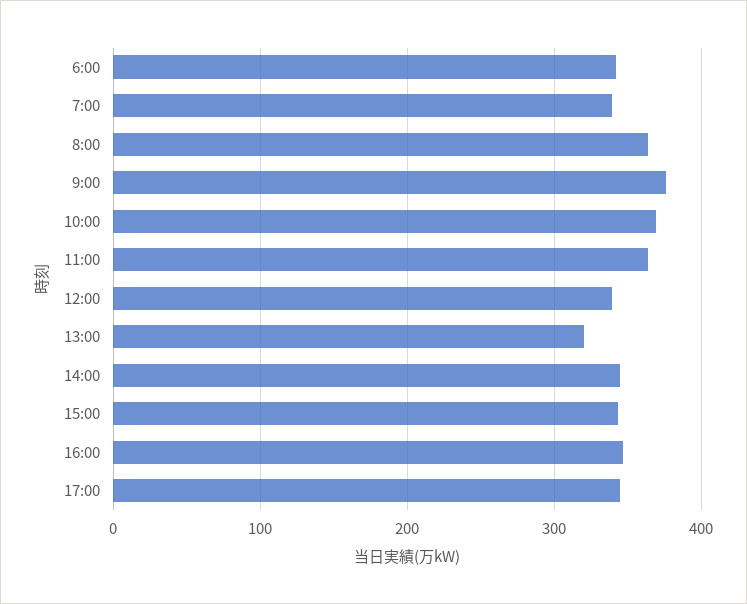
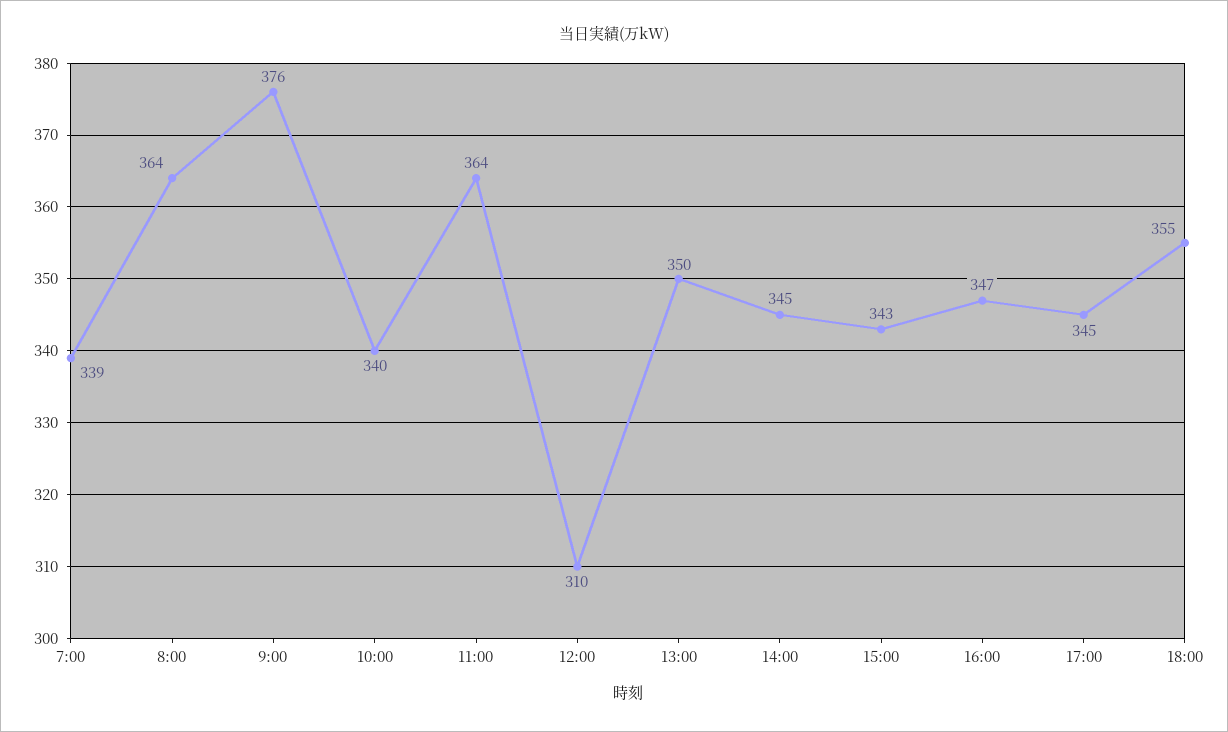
6:00: 340 -> none
10:00: 370 -> 340
12:00: 340 -> 310
13:00: 320 -> 350
18:00: none -> 355

